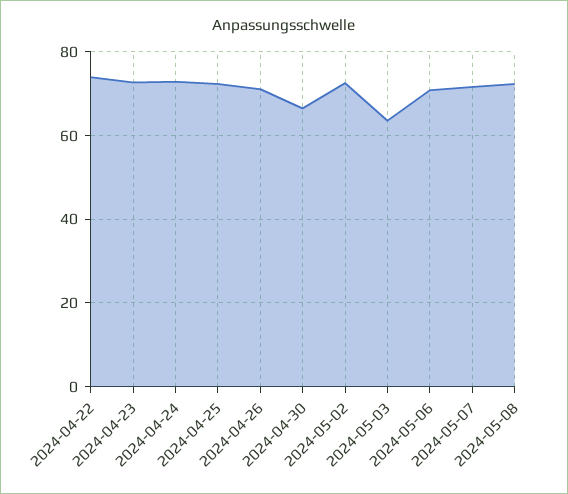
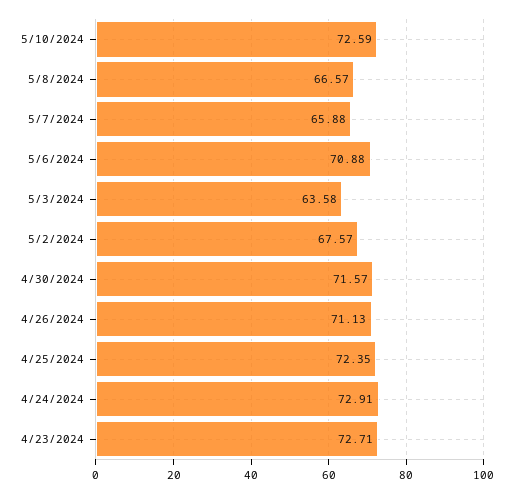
2024-04-22: 74 -> none
2024-04-30: 66 -> 71.57
2024-05-02: 72 -> 67.57
2024-05-07: 72 -> 65.88
2024-05-08: 72 -> 66.57
5/10/2024: none -> 72.59

